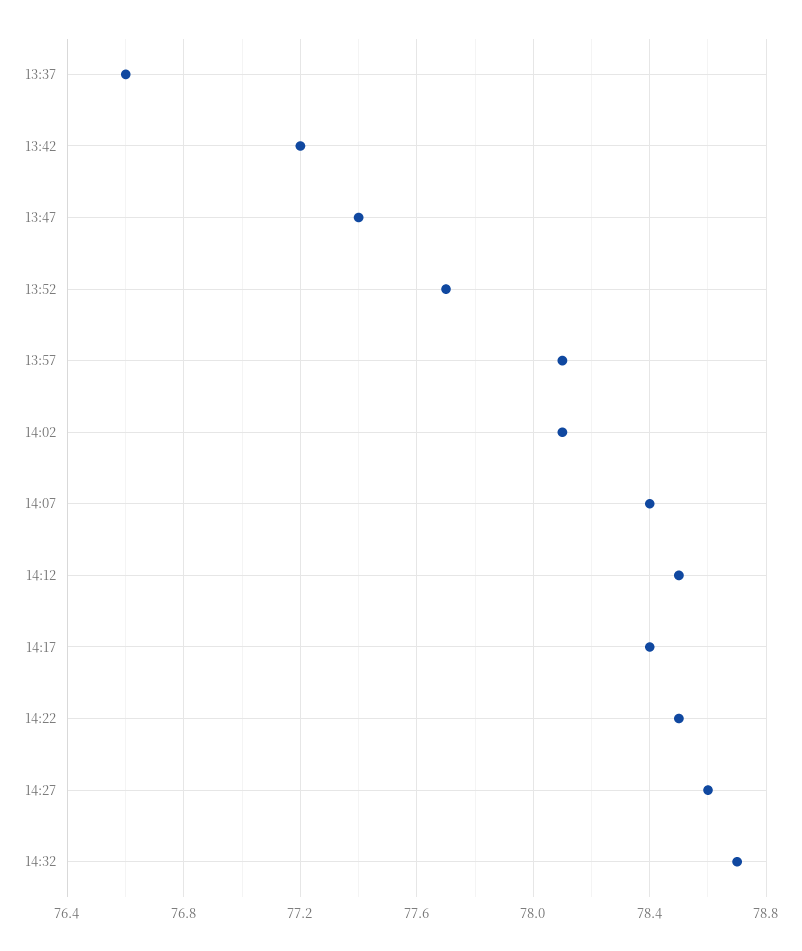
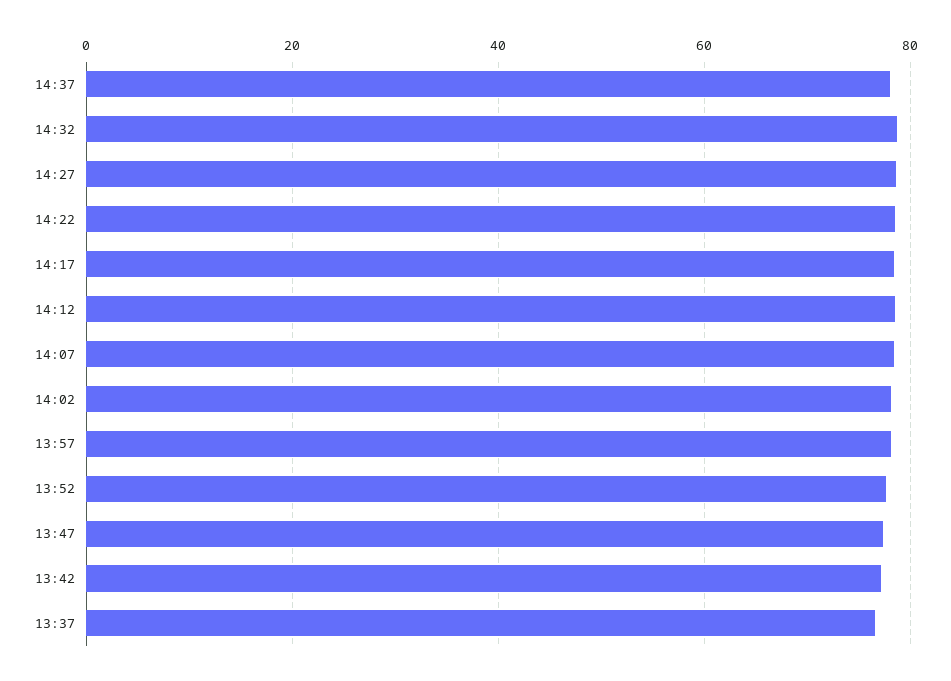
14:37: none -> 78

